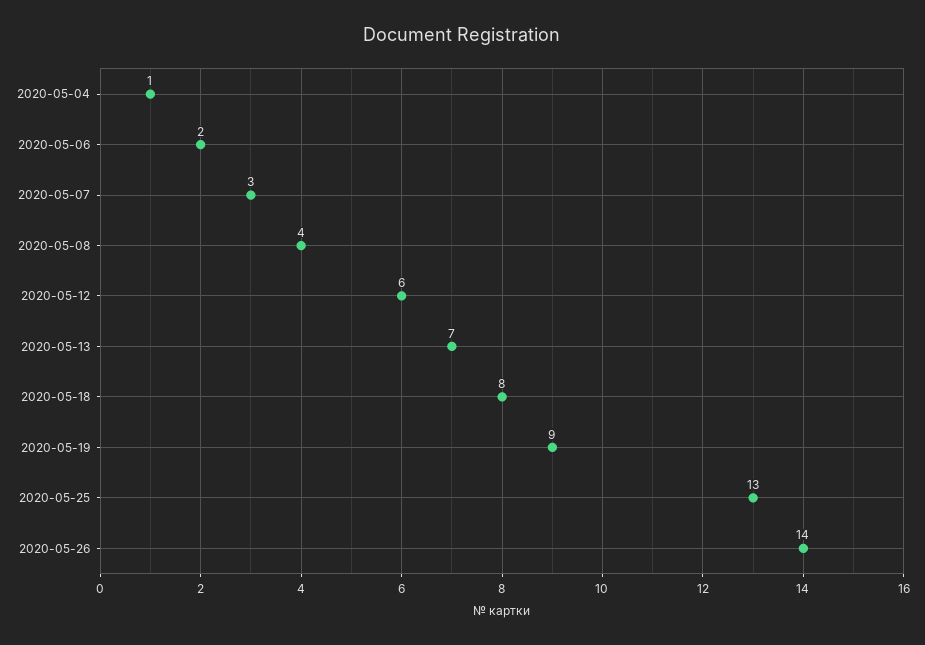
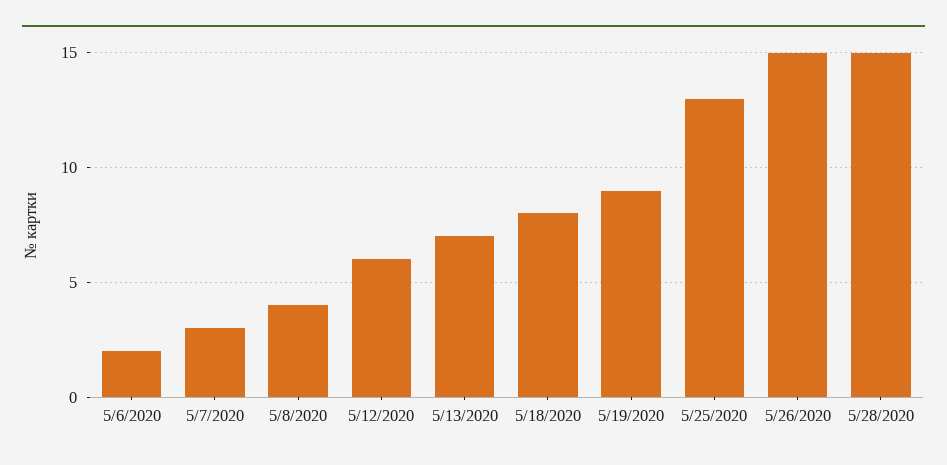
2020-05-04: 1 -> none
2020-05-26: 14 -> 15
5/28/2020: none -> 15

